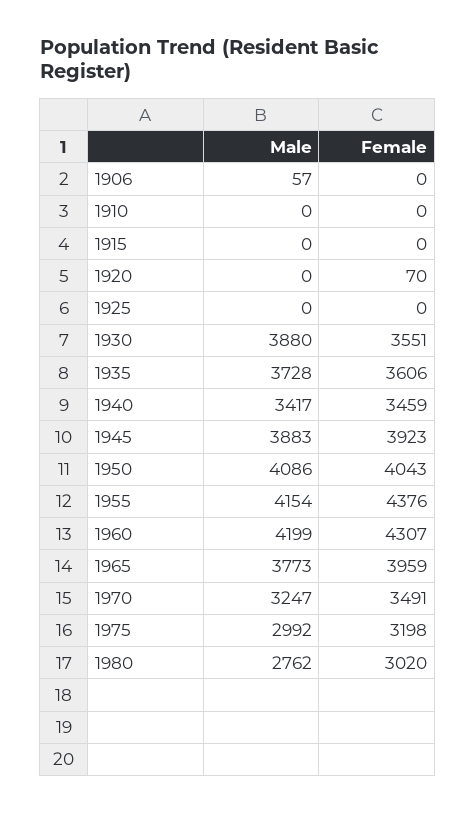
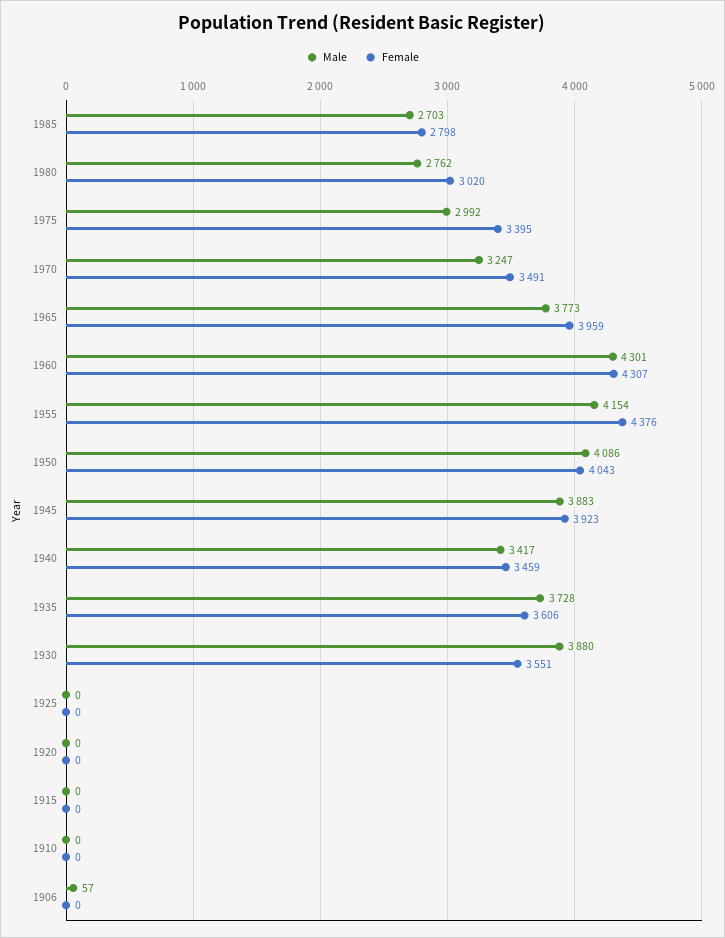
Female, 1920: 70 -> 0
Male, 1960: 4199 -> 4301
Female, 1975: 3198 -> 3395
Male, 1985: none -> 2703
Female, 1985: none -> 2798

